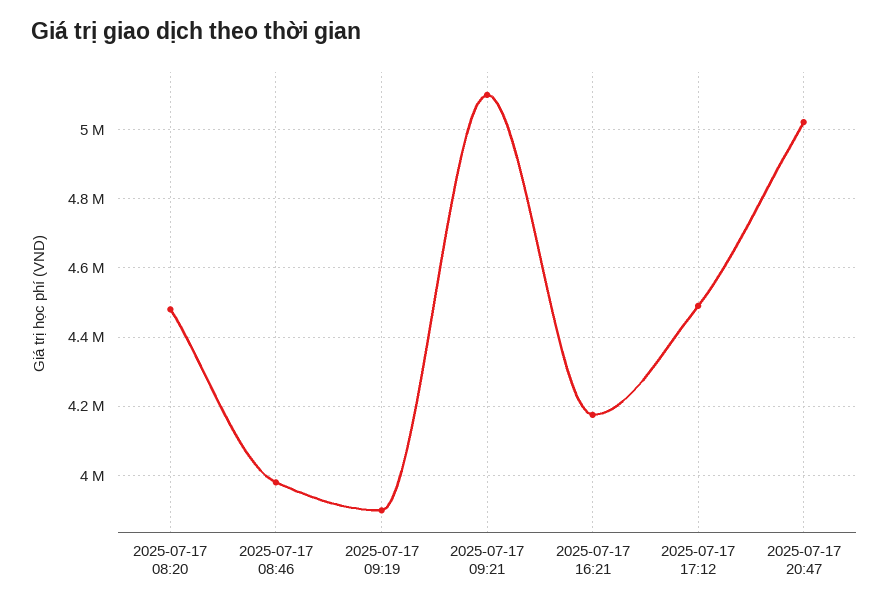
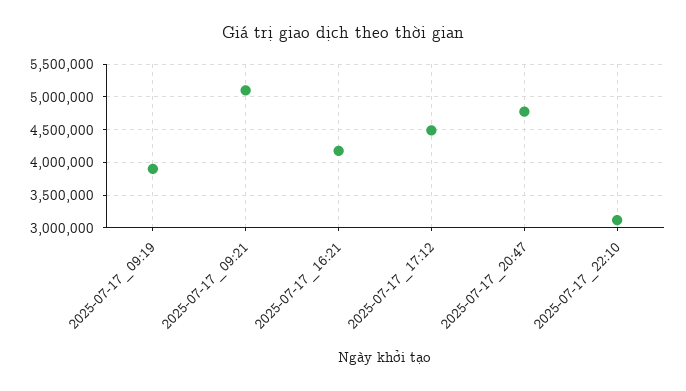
2025-07-17 08:20: 4480000 -> none
2025-07-17 08:46: 3980000 -> none
2025-07-17 20:47: 5020000 -> 4800000
2025-07-17_22:10: none -> 3100000

